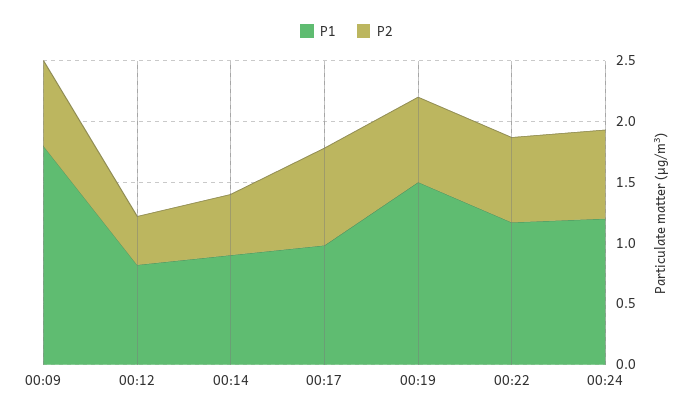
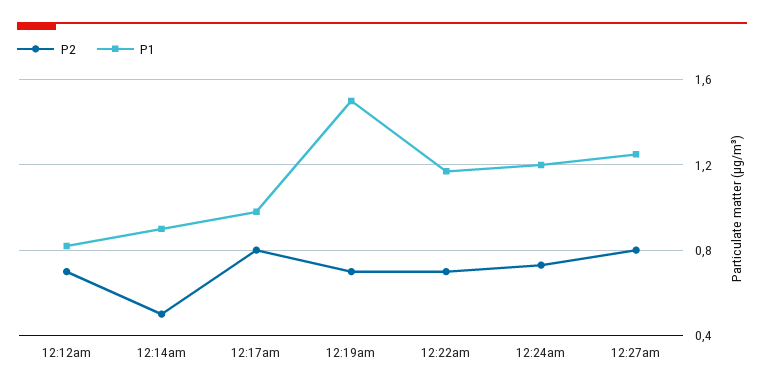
P1, 00:09: 1.8 -> none
P2, 00:09: 0.7 -> none
P2, 00:12: 0.4 -> 0.7
P2, 12:27am: none -> 0.8
P1, 12:27am: none -> 1.25

